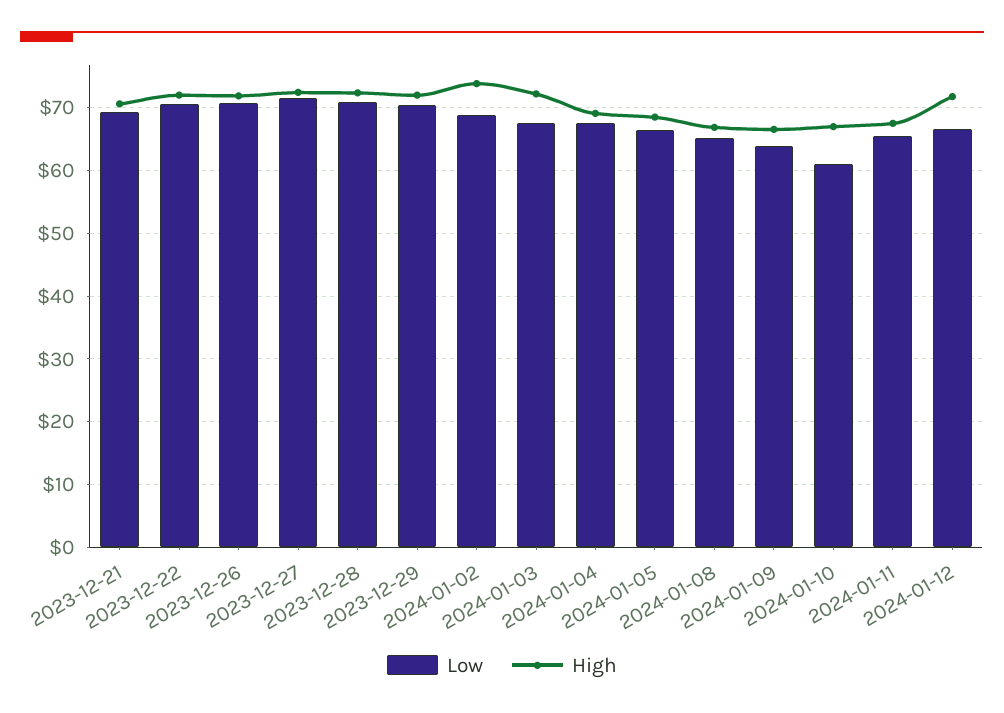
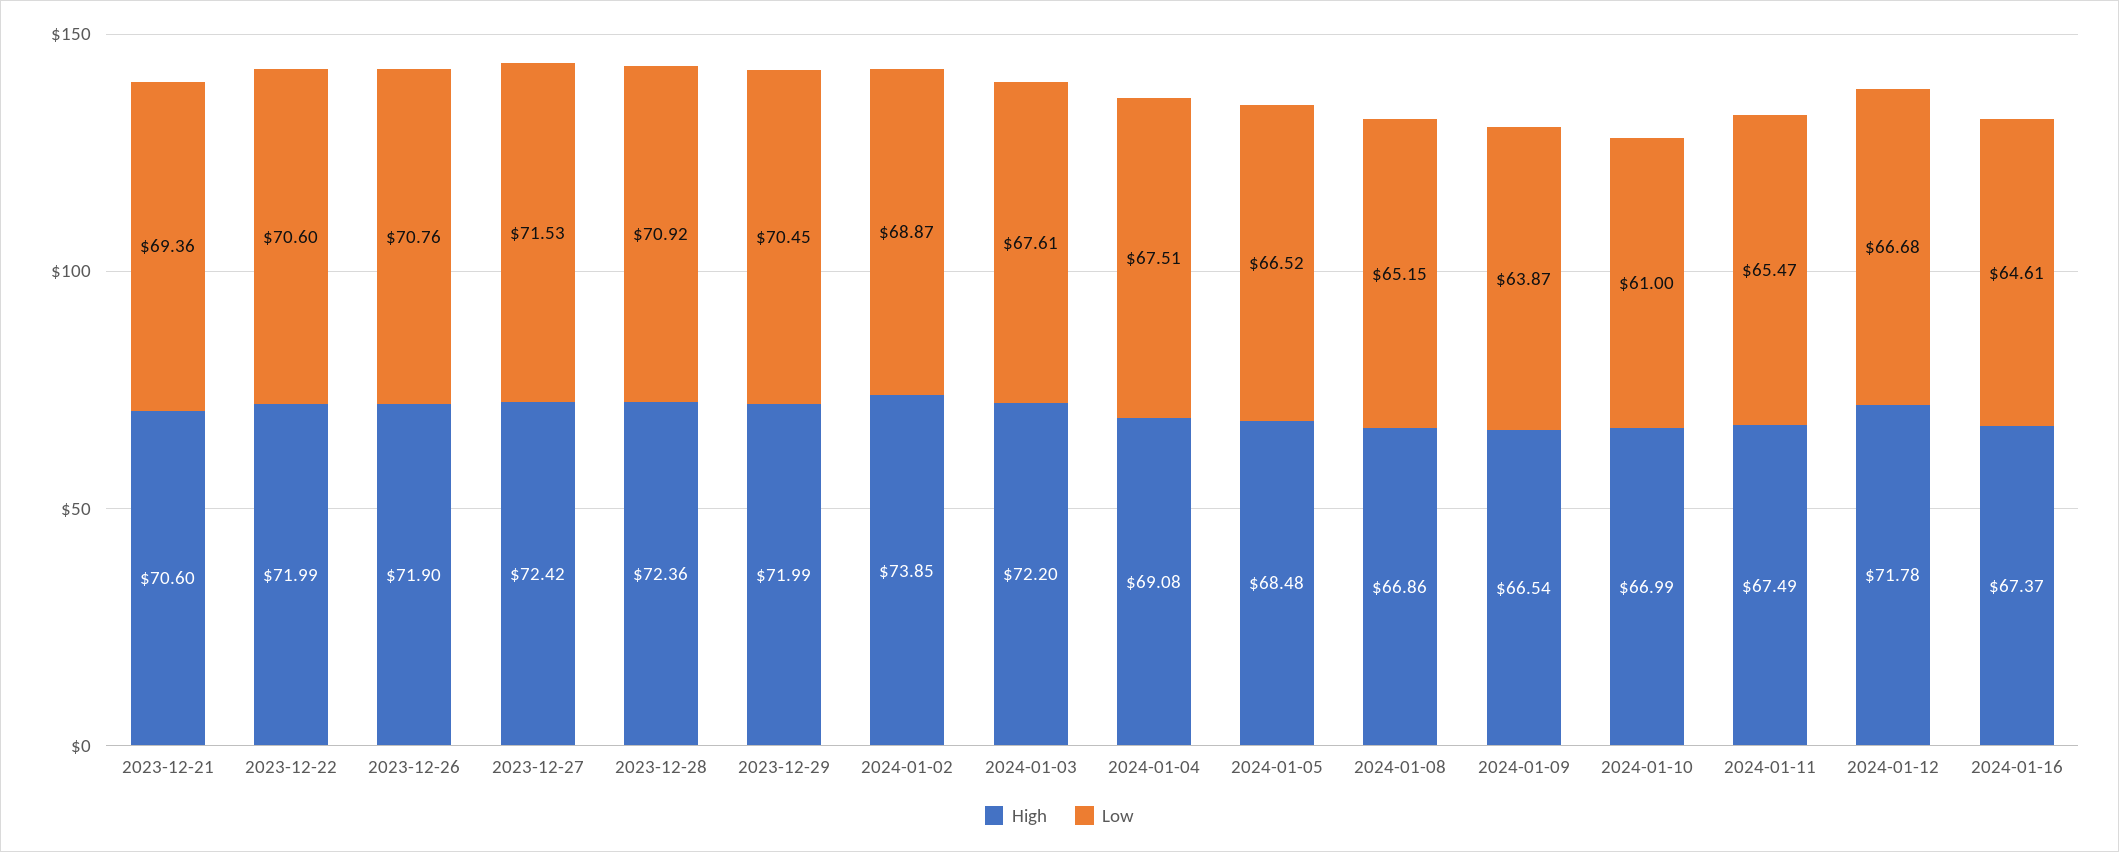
High, 2024-01-16: none -> 67.37
Low, 2024-01-16: none -> 64.61

